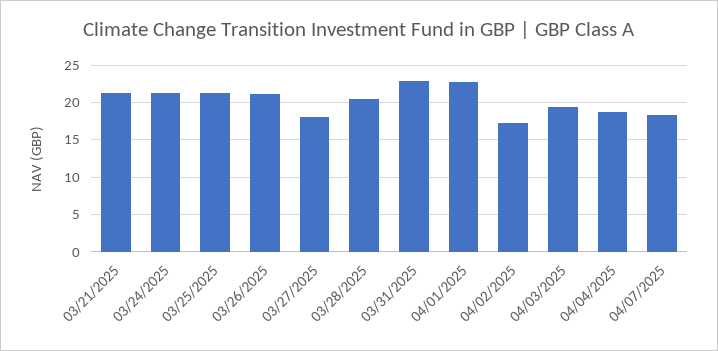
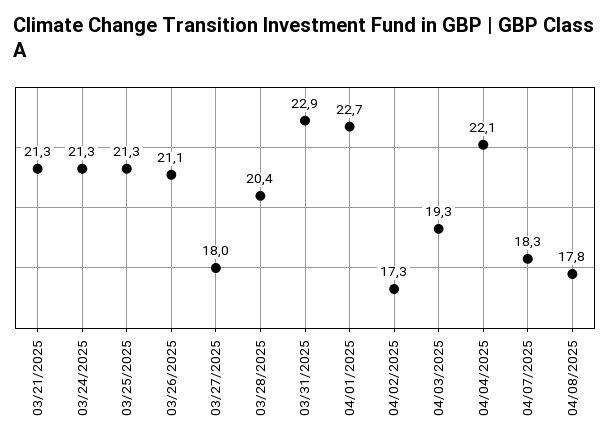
04/04/2025: 19 -> 22.1
04/08/2025: none -> 17.8

